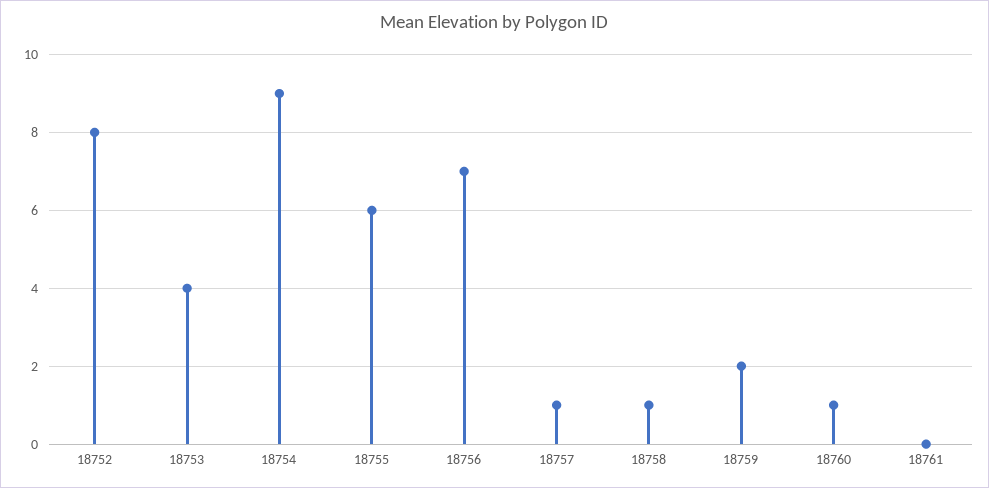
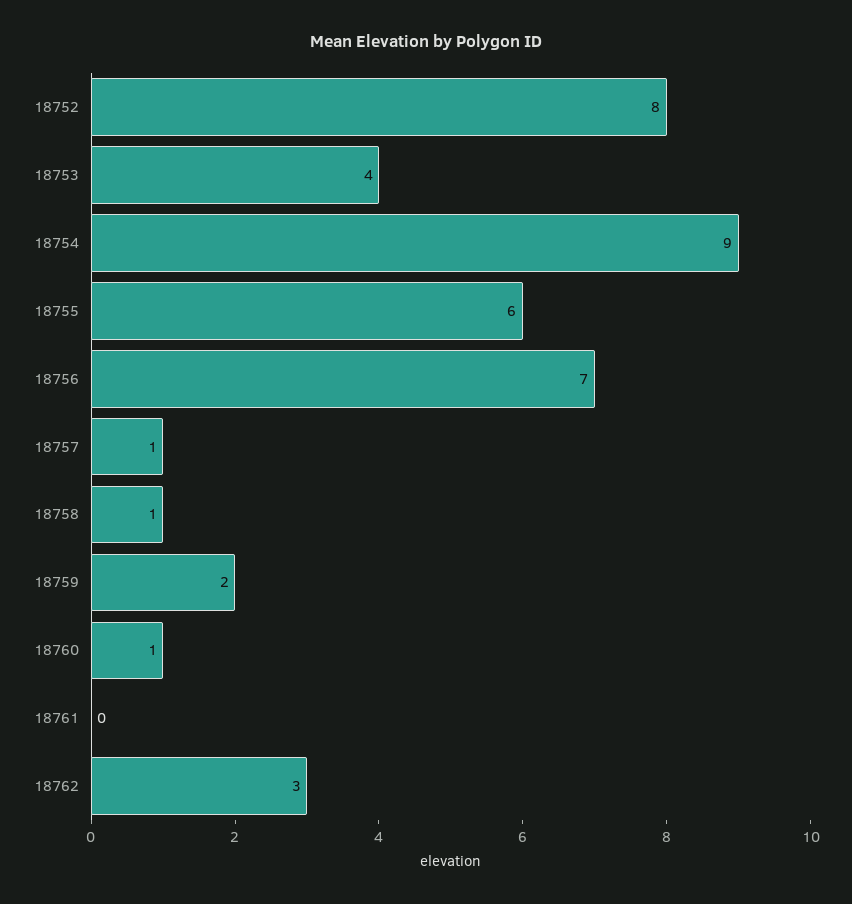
18762: none -> 3

